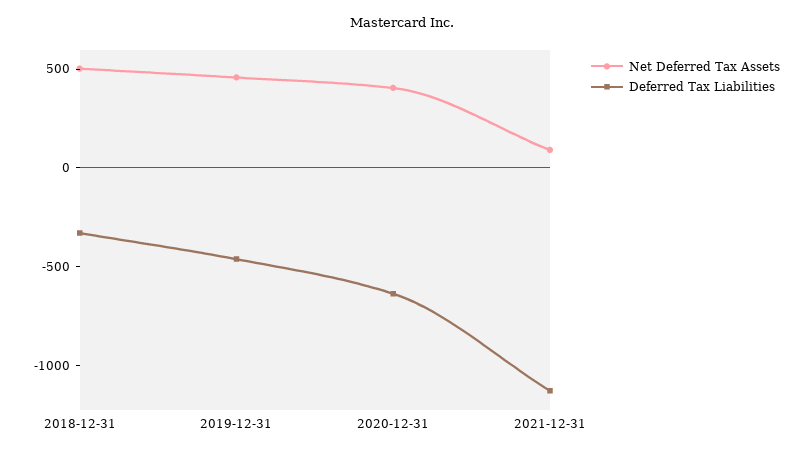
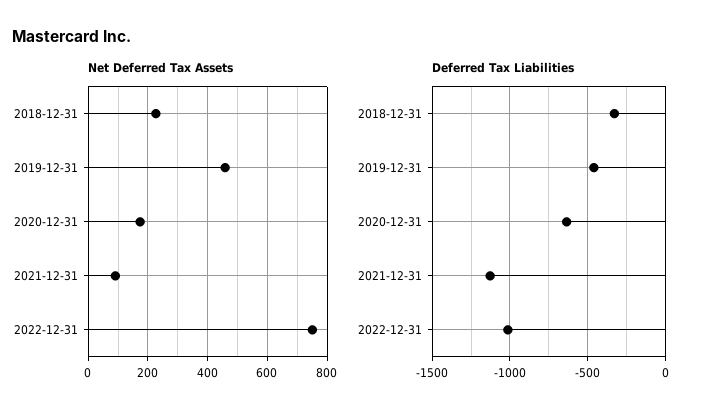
Net Deferred Tax Assets, 2018-12-31: 500 -> 225
Net Deferred Tax Assets, 2020-12-31: 400 -> 175
Net Deferred Tax Assets, 2022-12-31: none -> 750
Deferred Tax Liabilities, 2022-12-31: none -> -1000

